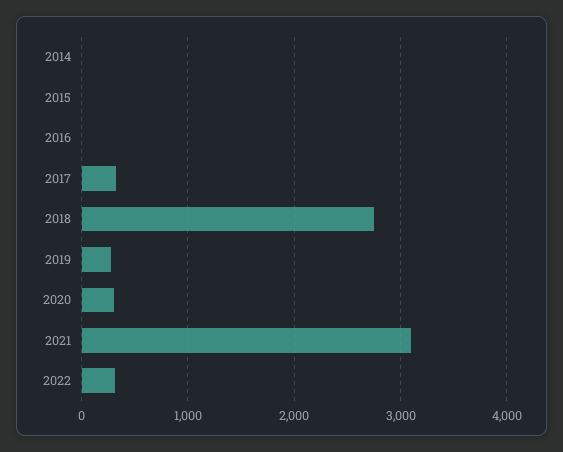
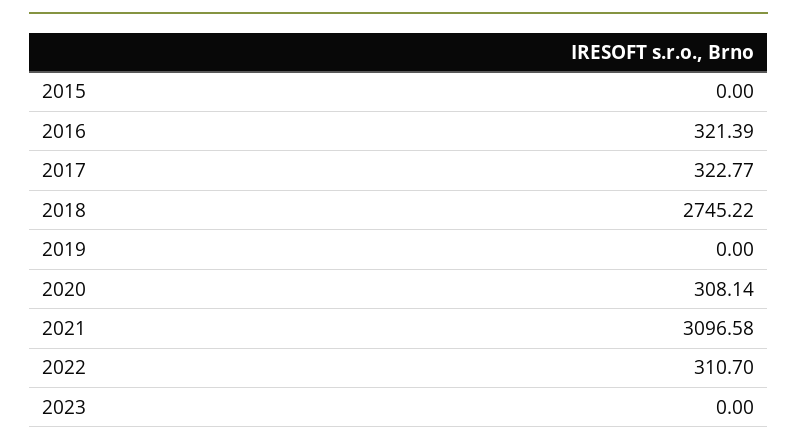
2014: 0 -> none
2016: 0 -> 321.39
2019: 300 -> 0
2023: none -> 0

